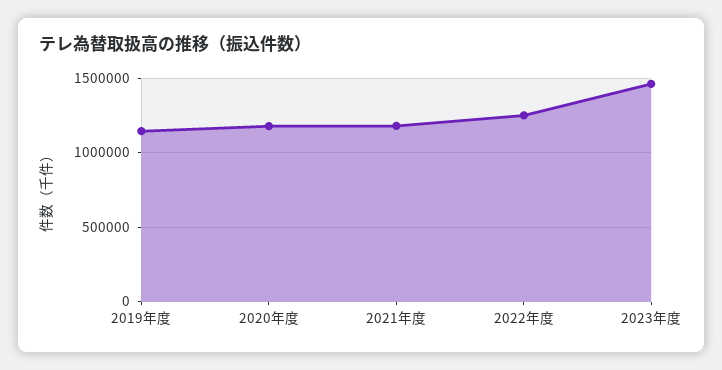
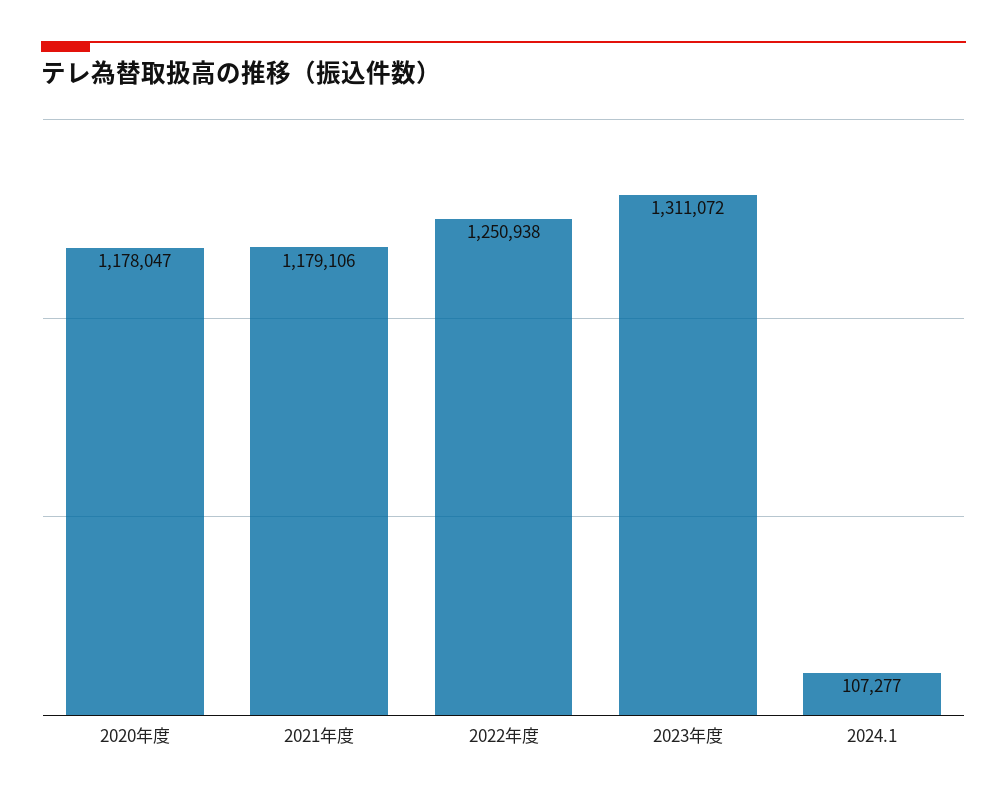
2019年度: 1150000 -> none
2023年度: 1450000 -> 1311072
2024.1: none -> 107277

